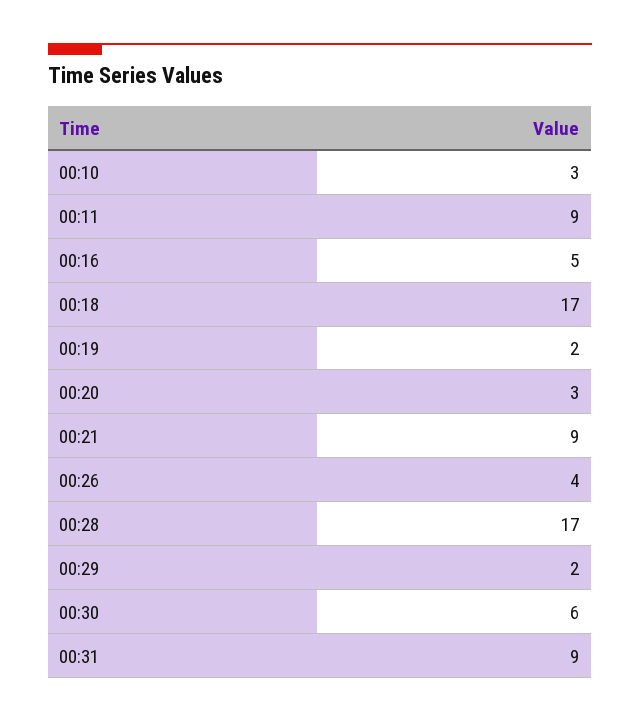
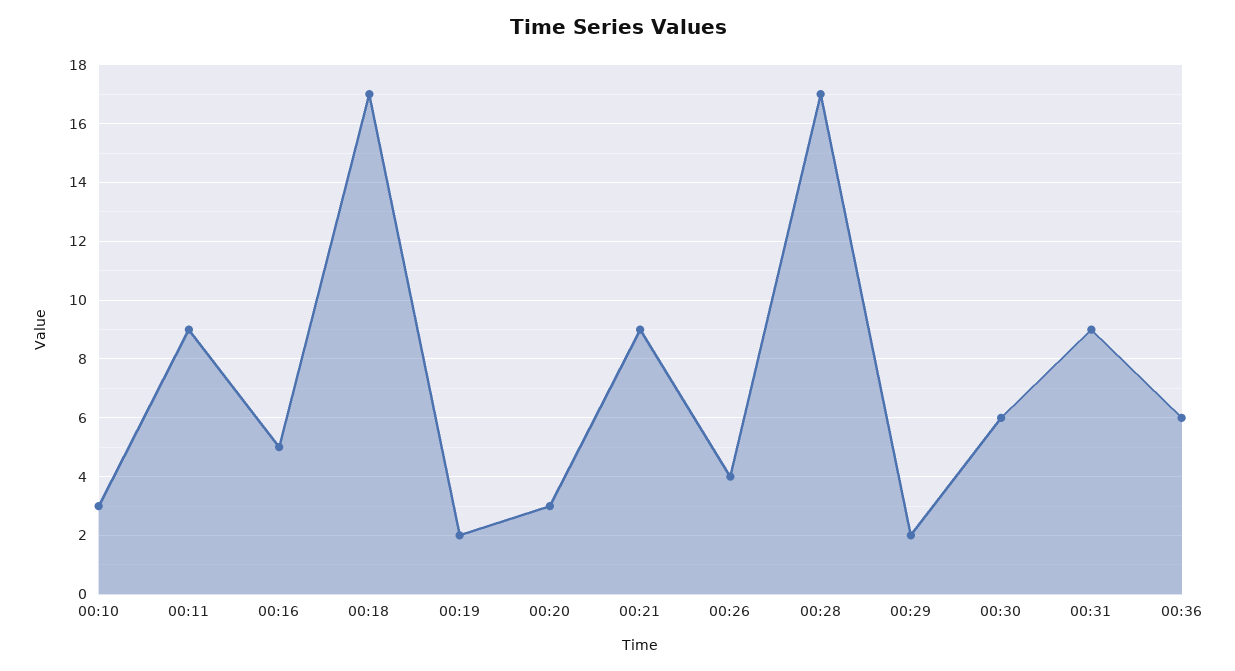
00:36: none -> 6

